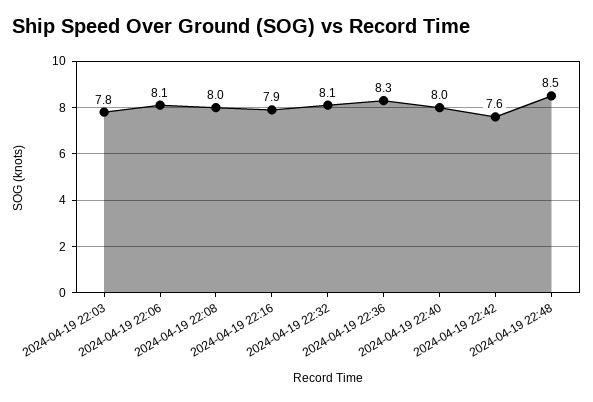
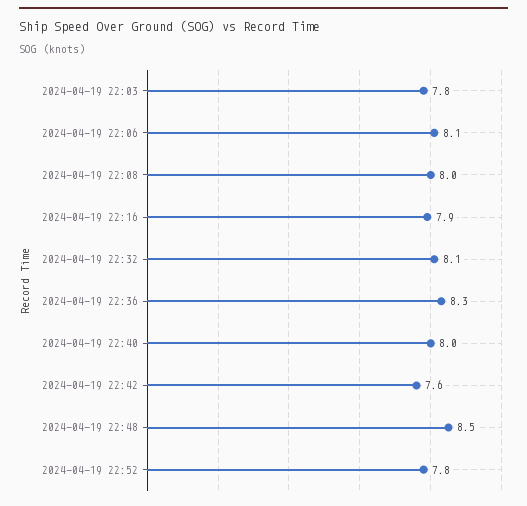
2024-04-19 22:52: none -> 7.8

